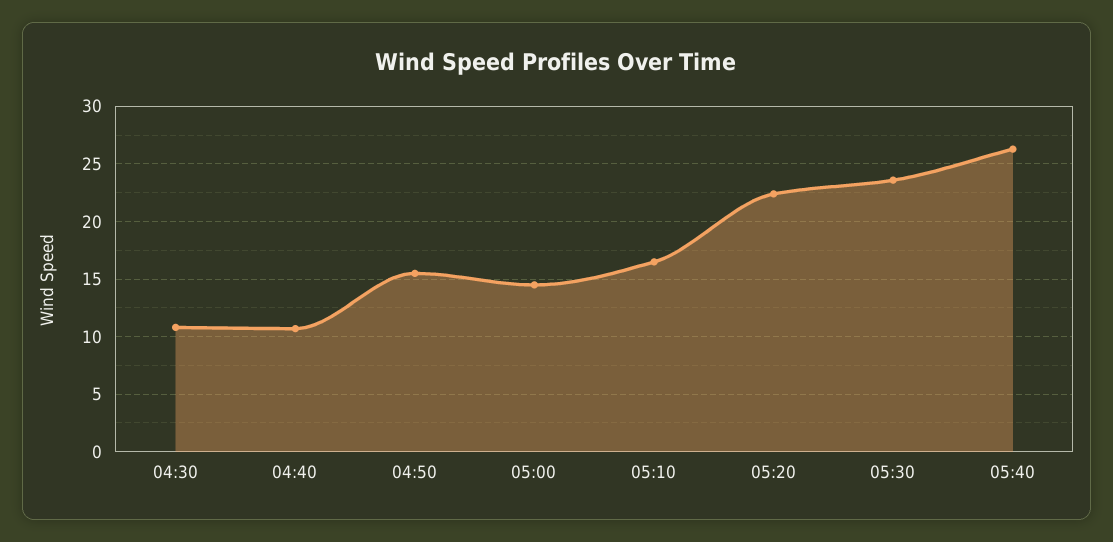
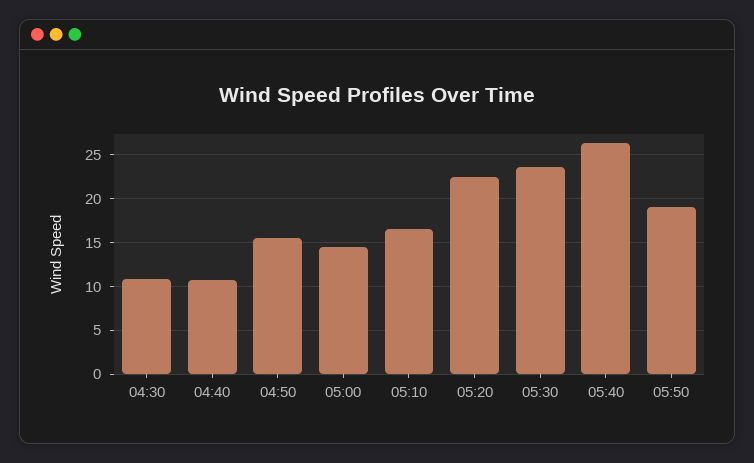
05:50: none -> 19

